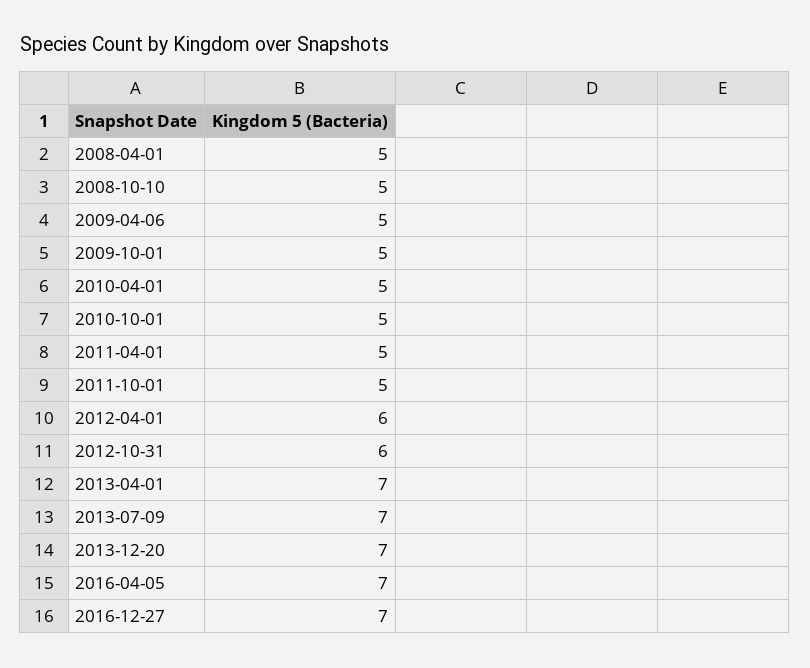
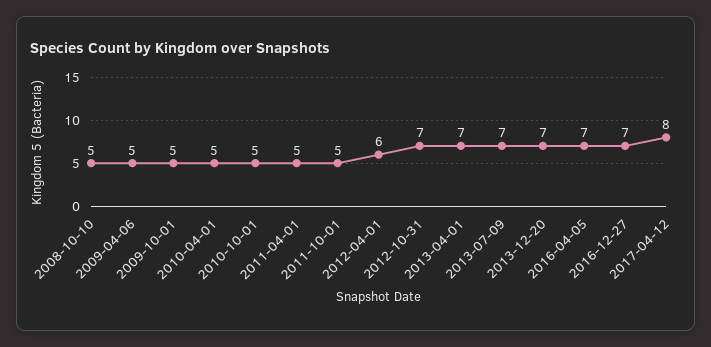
2008-04-01: 5 -> none
2012-10-31: 6 -> 7
2017-04-12: none -> 8

